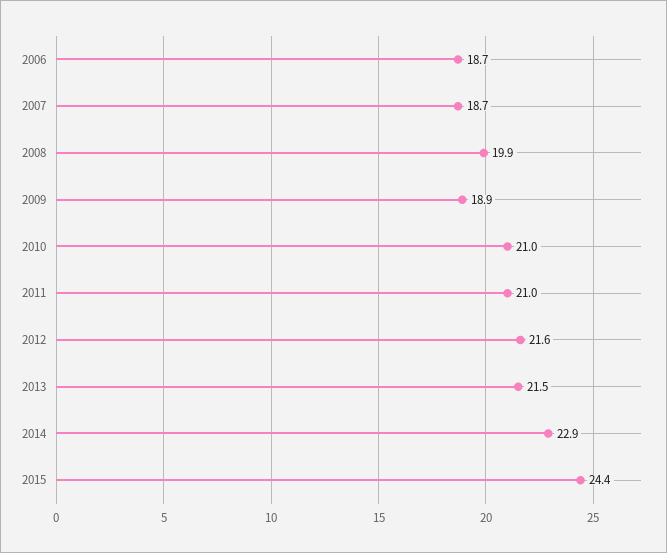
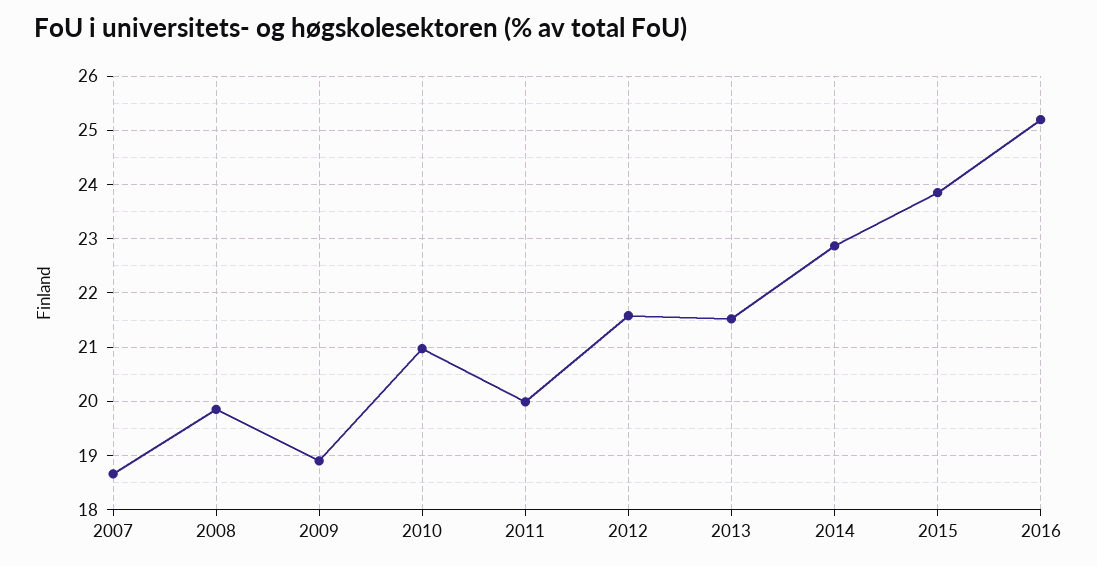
2006: 18.7 -> none
2011: 21 -> 20
2015: 24.4 -> 23.8
2016: none -> 25.2

